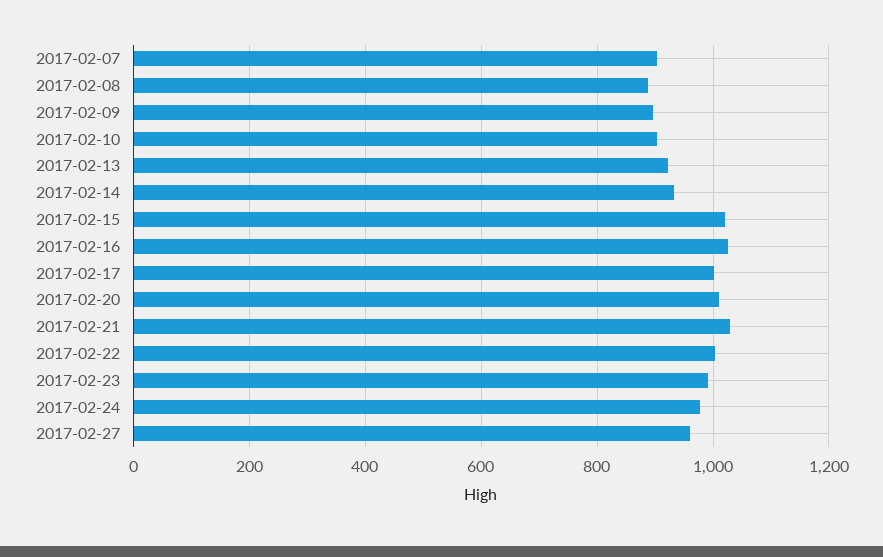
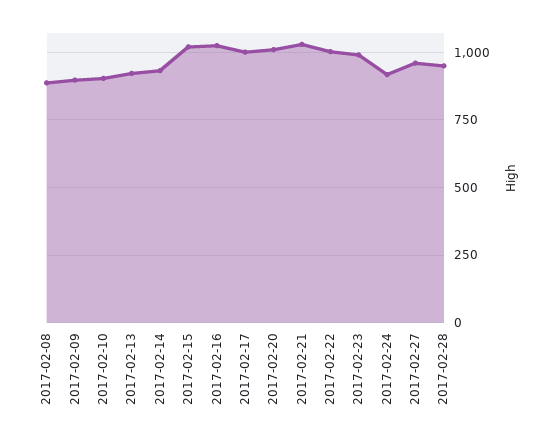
2017-02-07: 900 -> none
2017-02-24: 980 -> 925
2017-02-28: none -> 950

